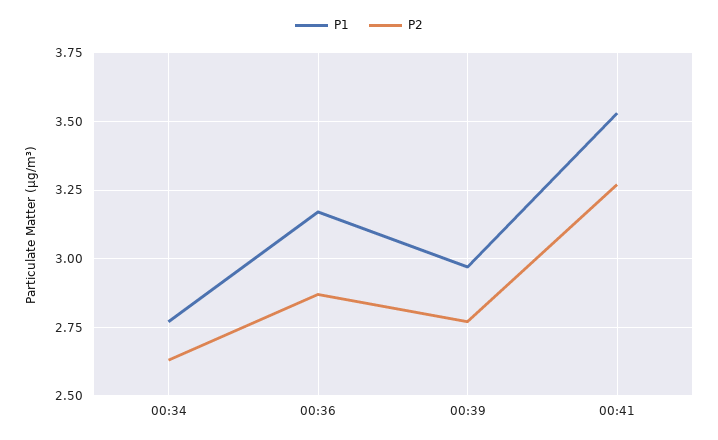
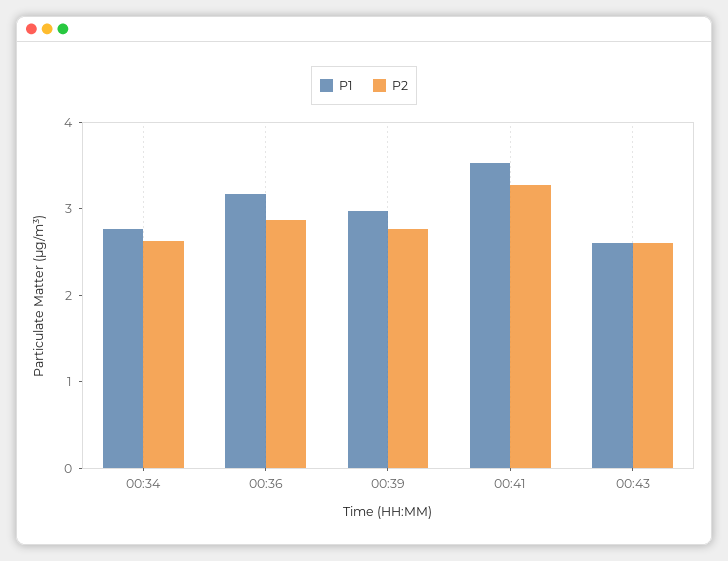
P1, 00:43: none -> 2.6
P2, 00:43: none -> 2.6

